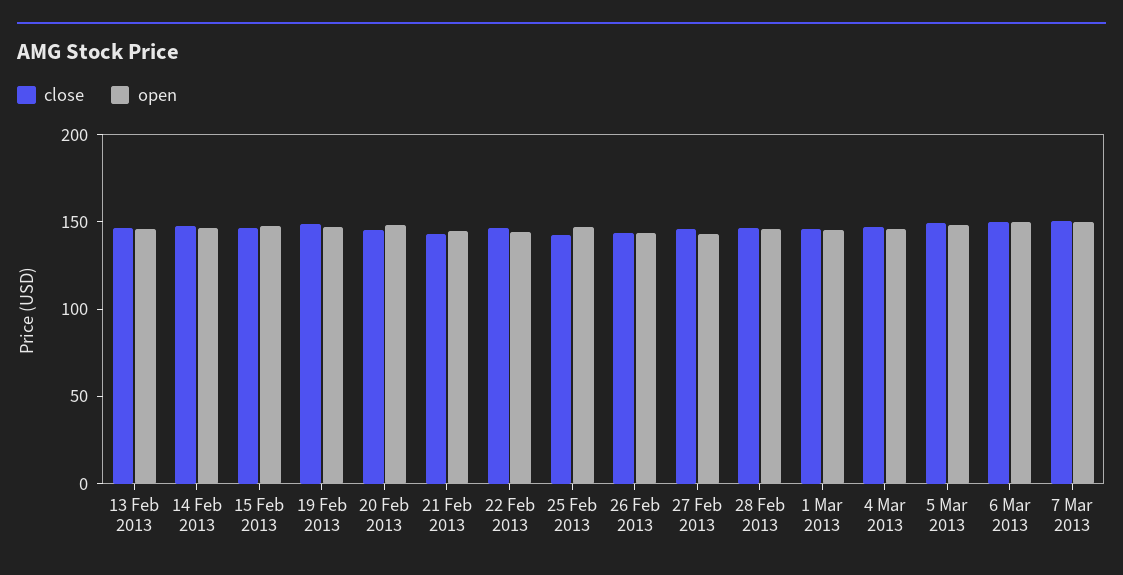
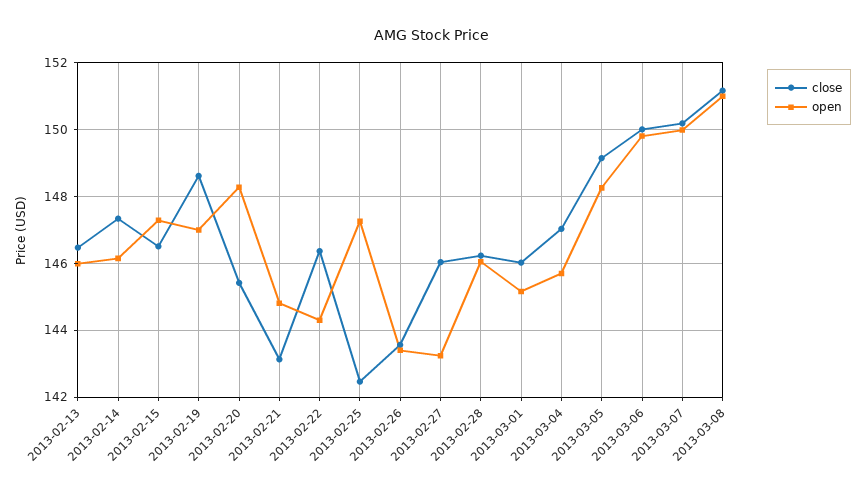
close, 2013-03-08: none -> 151.2
open, 2013-03-08: none -> 151

